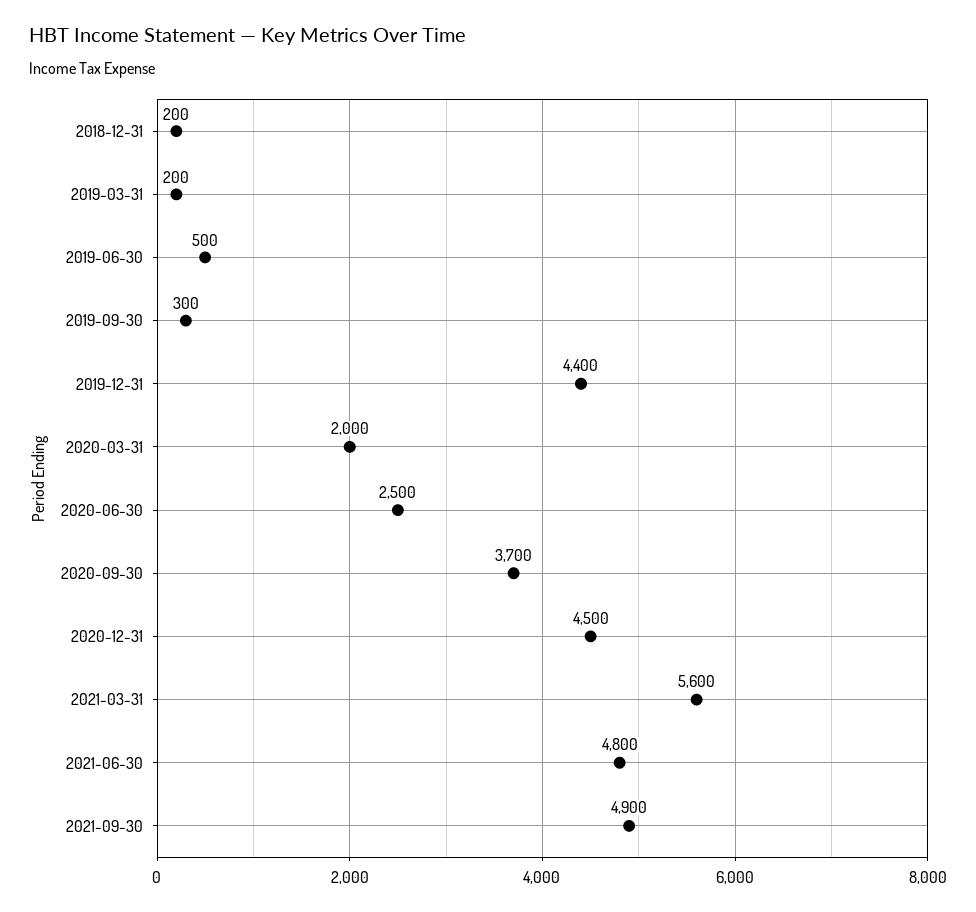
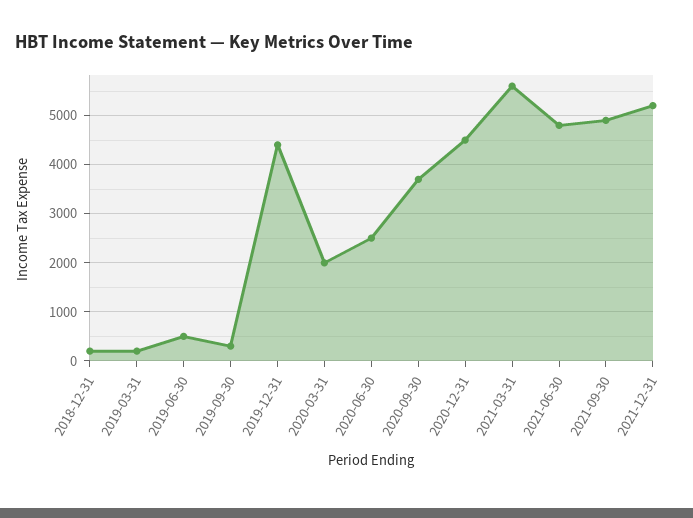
2021-12-31: none -> 5200

